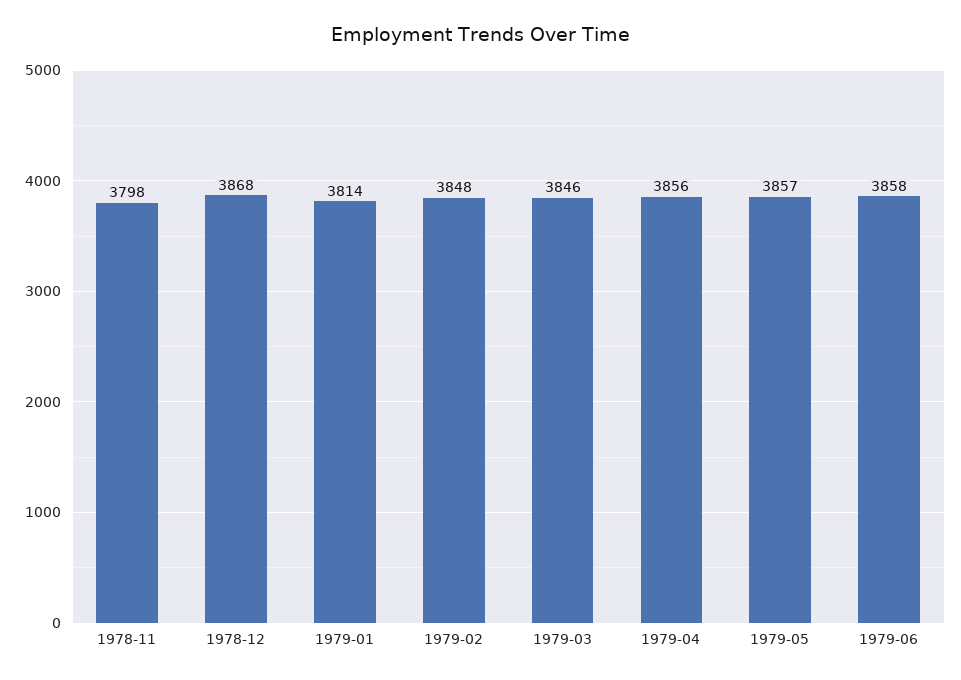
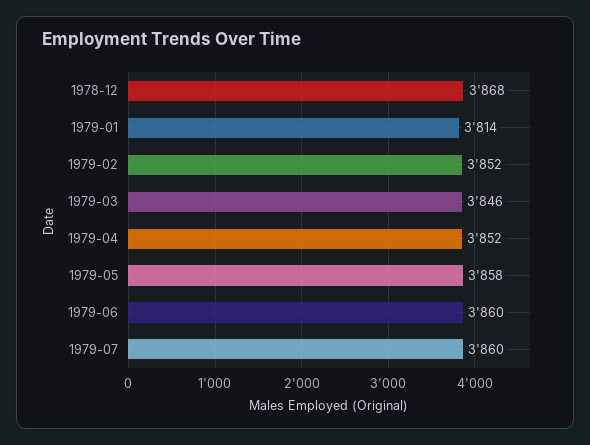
1978-11: 3798 -> none
1979-02: 3848 -> 3852
1979-04: 3856 -> 3852
1979-05: 3857 -> 3858
1979-06: 3858 -> 3860
1979-07: none -> 3860

